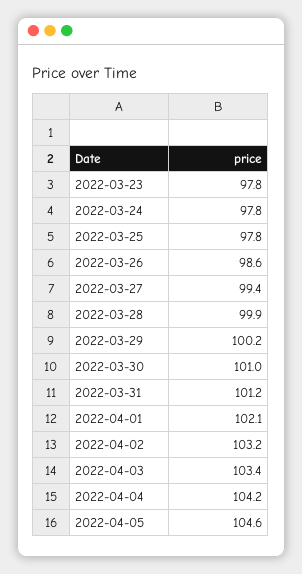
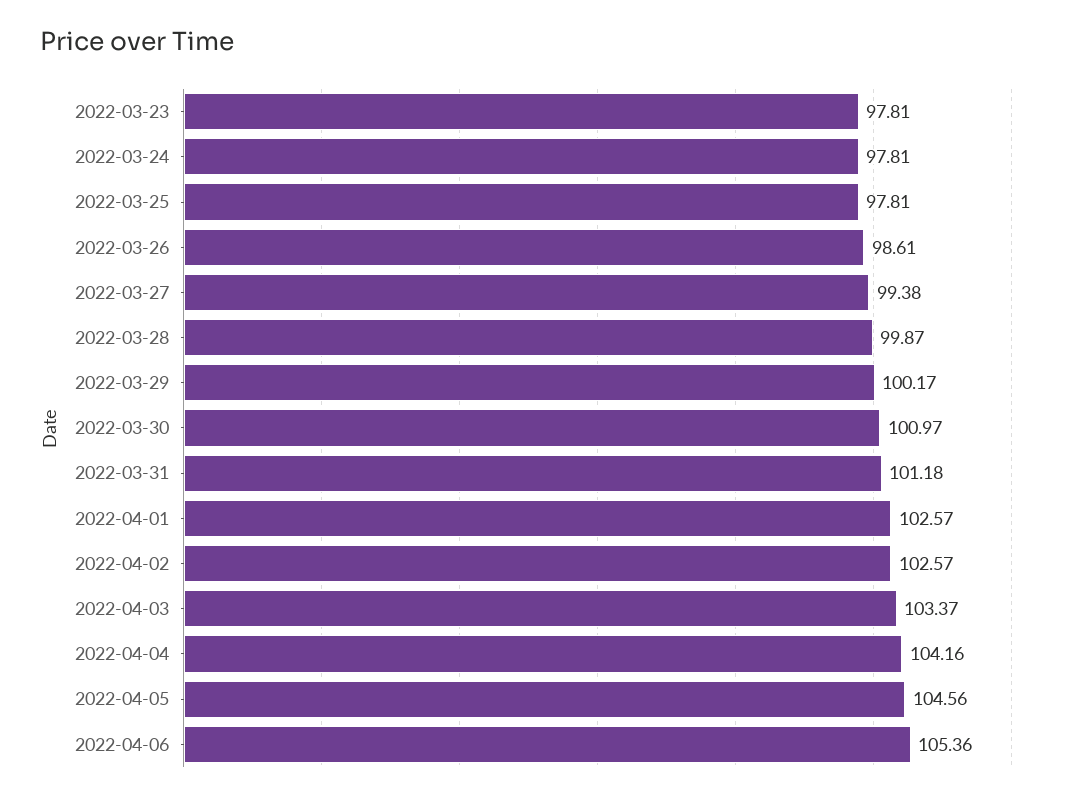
2022-04-01: 102.1 -> 102.57
2022-04-02: 103.2 -> 102.57
2022-04-06: none -> 105.36

